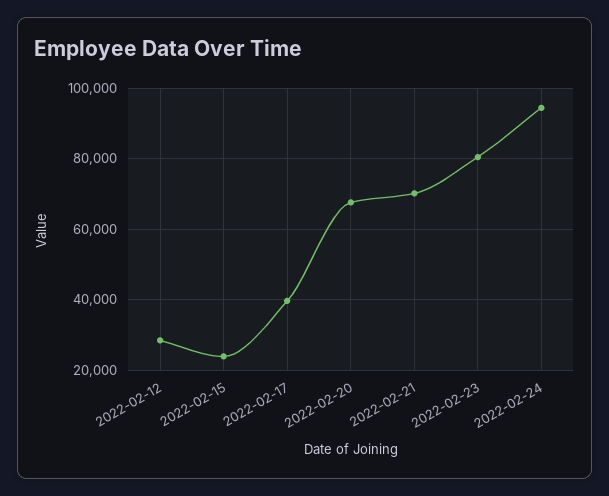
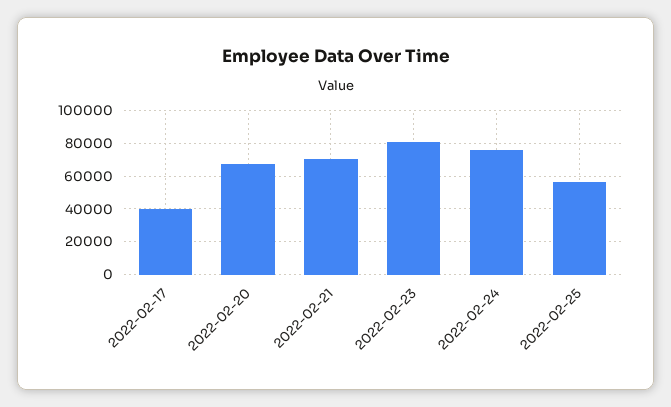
2022-02-12: 28000 -> none
2022-02-15: 24000 -> none
2022-02-24: 94000 -> 75000
2022-02-25: none -> 55000

